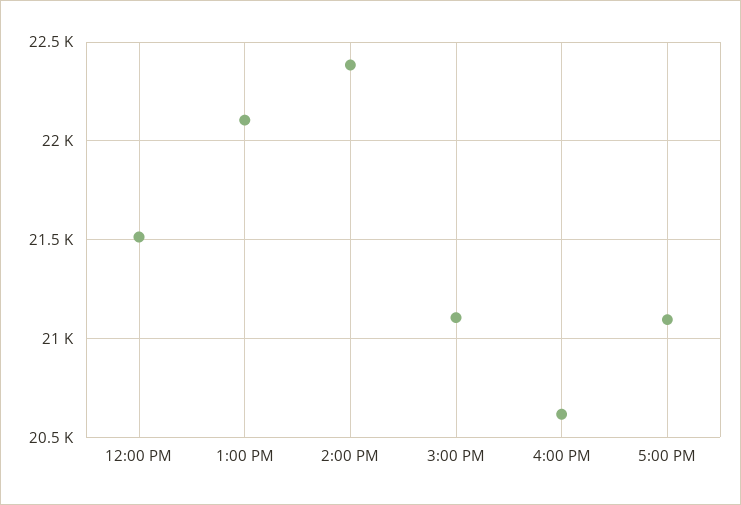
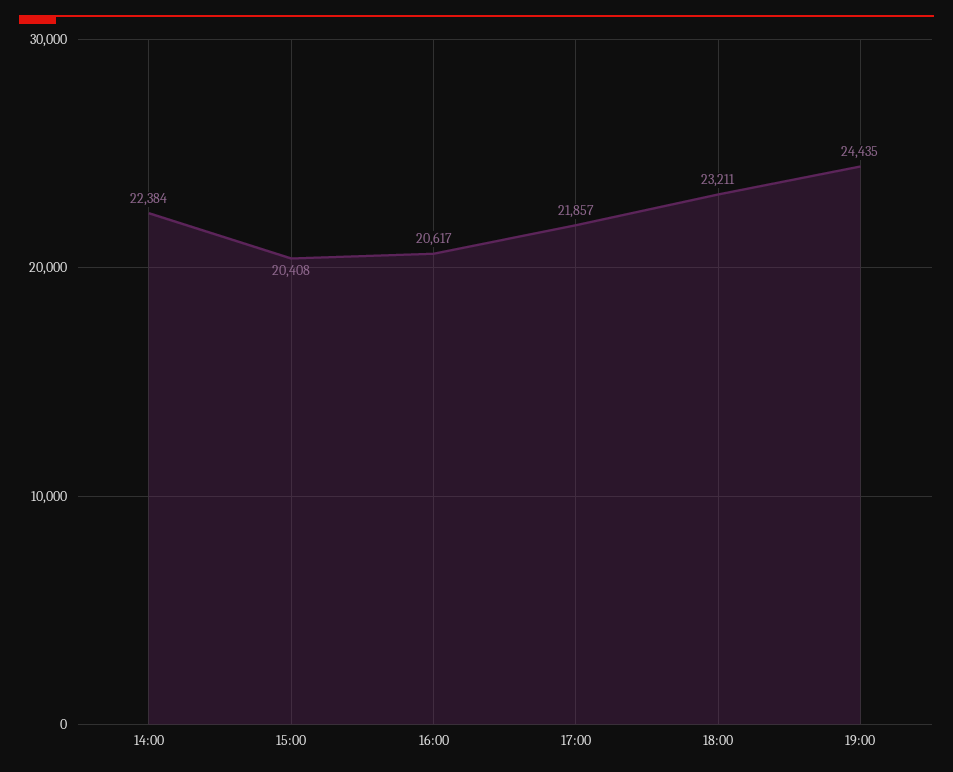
12:00 PM: 21500 -> none
1:00 PM: 22100 -> none
3:00 PM: 21100 -> 20408
5:00 PM: 21100 -> 21857
18:00: none -> 23211
19:00: none -> 24435

